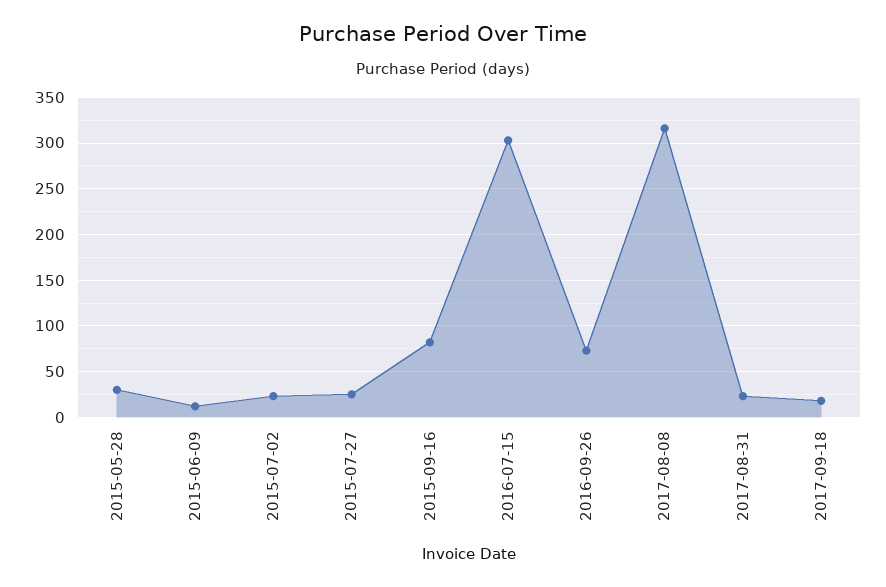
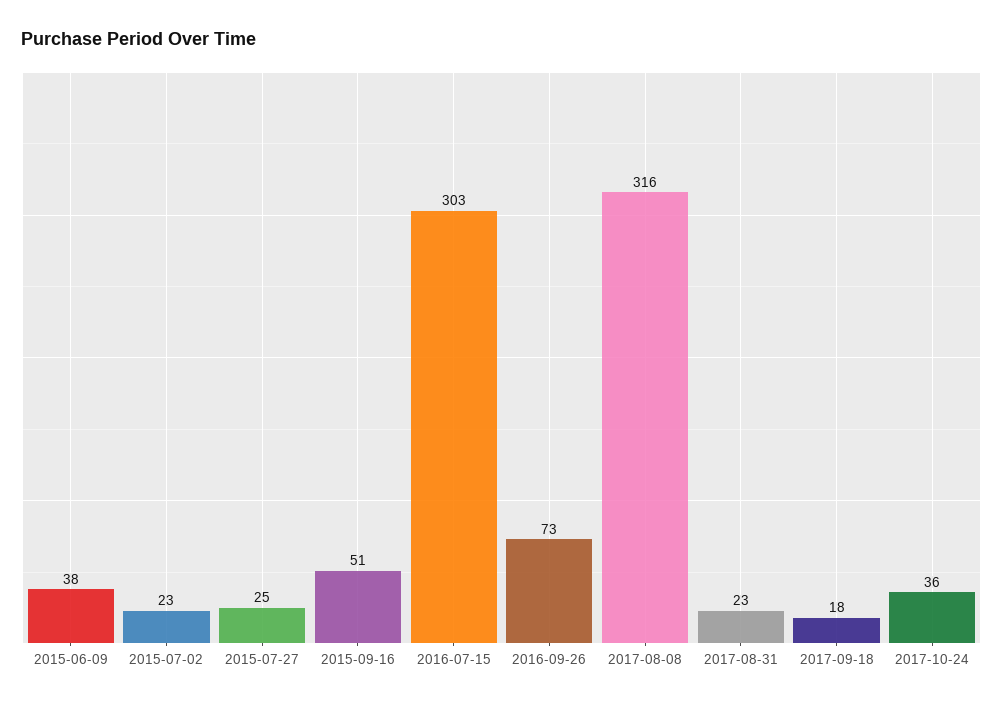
2015-05-28: 30 -> none
2015-06-09: 10 -> 38
2015-09-16: 80 -> 51
2017-10-24: none -> 36

